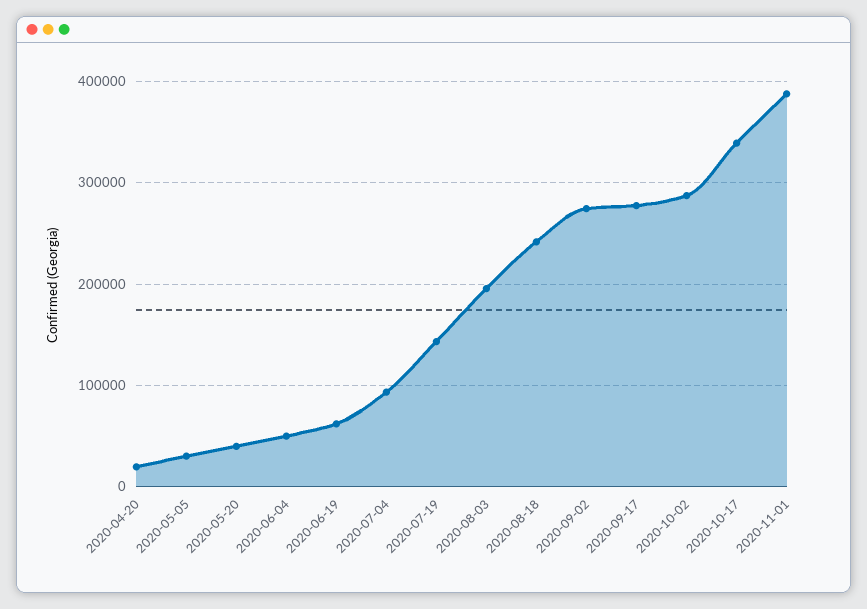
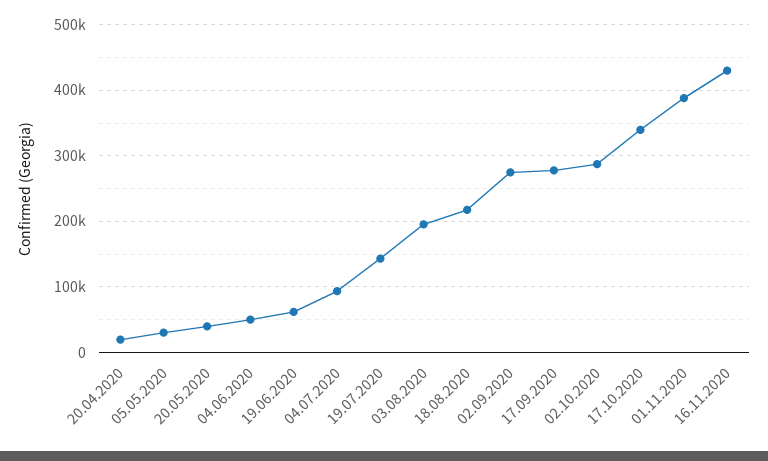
2020-08-18: 240000 -> 220000
16.11.2020: none -> 430000

